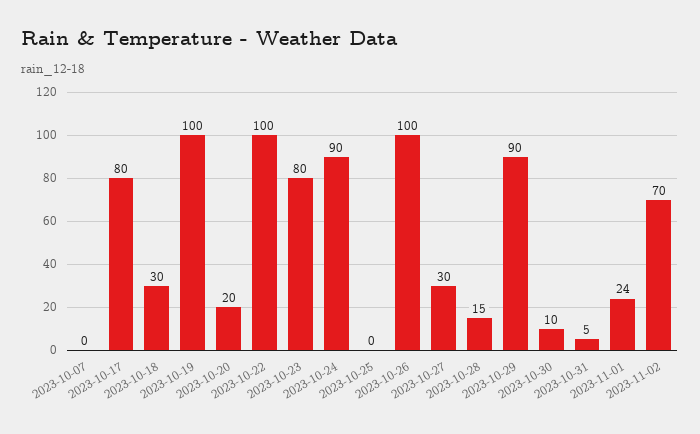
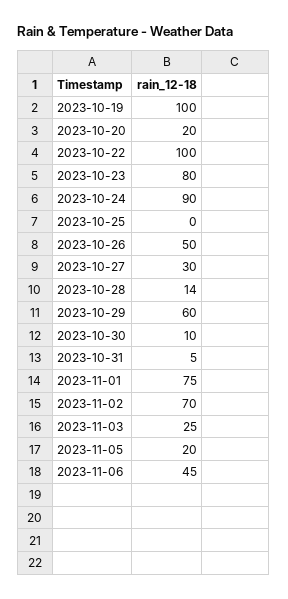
2023-10-07: 0 -> none
2023-10-17: 80 -> none
2023-10-18: 30 -> none
2023-10-26: 100 -> 50
2023-10-28: 15 -> 14
2023-10-29: 90 -> 60
2023-11-01: 24 -> 75
2023-11-03: none -> 25
2023-11-05: none -> 20
2023-11-06: none -> 45

